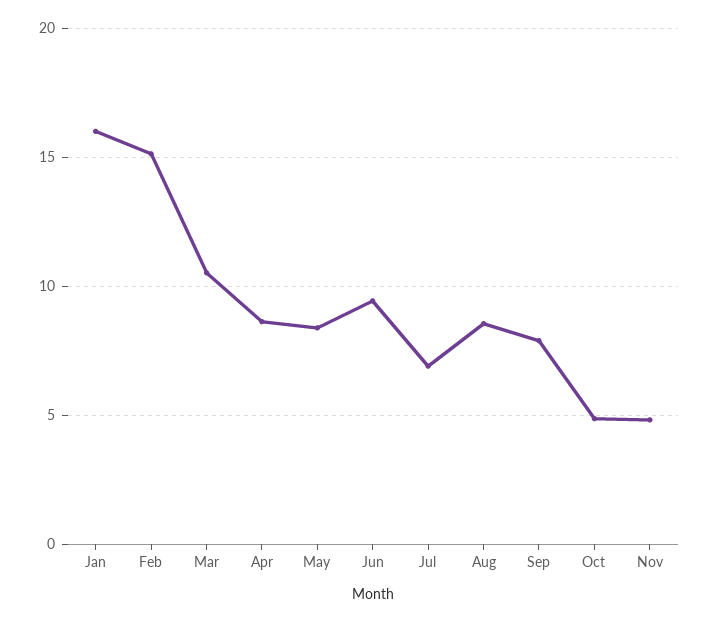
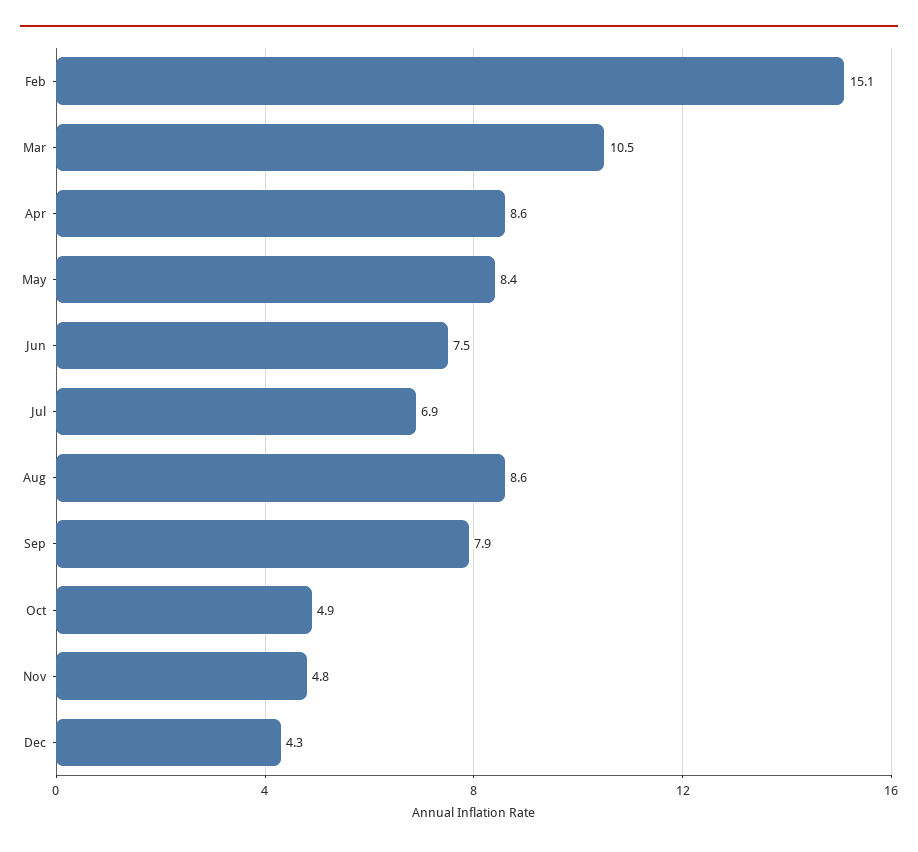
Jan: 16 -> none
Jun: 9.5 -> 7.5
Dec: none -> 4.3

